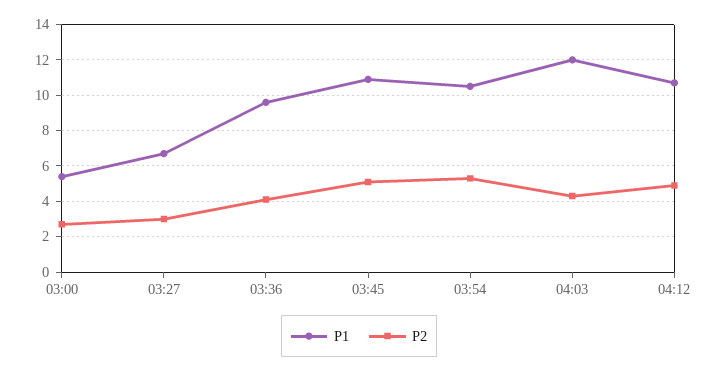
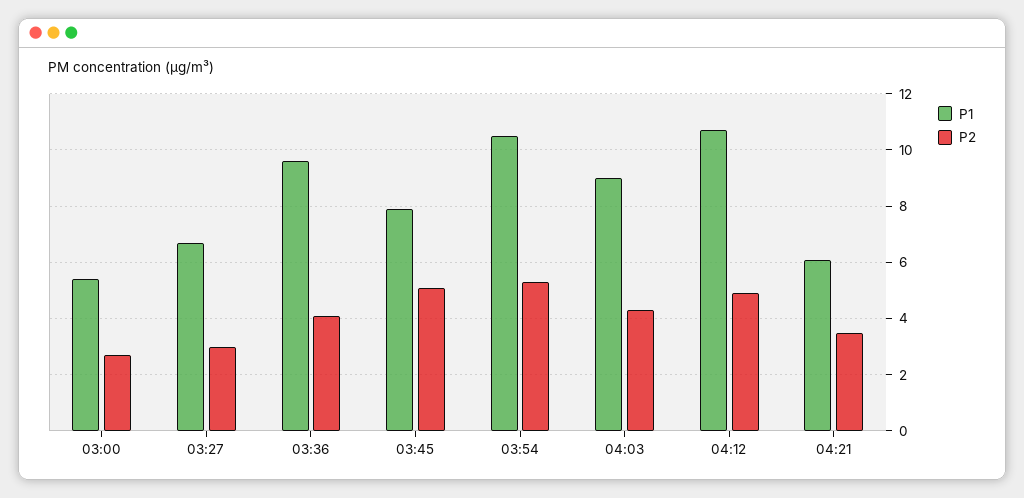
P1, 03:45: 11 -> 8
P1, 04:03: 12 -> 9
P1, 04:21: none -> 6
P2, 04:21: none -> 3.5

